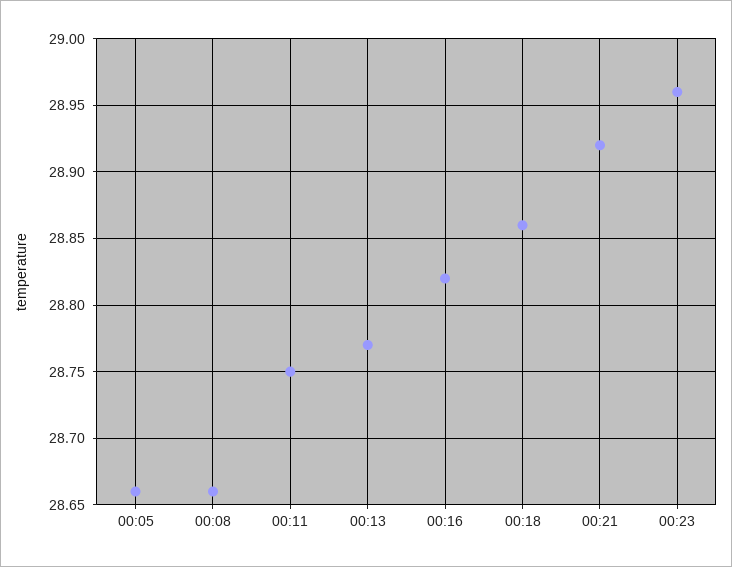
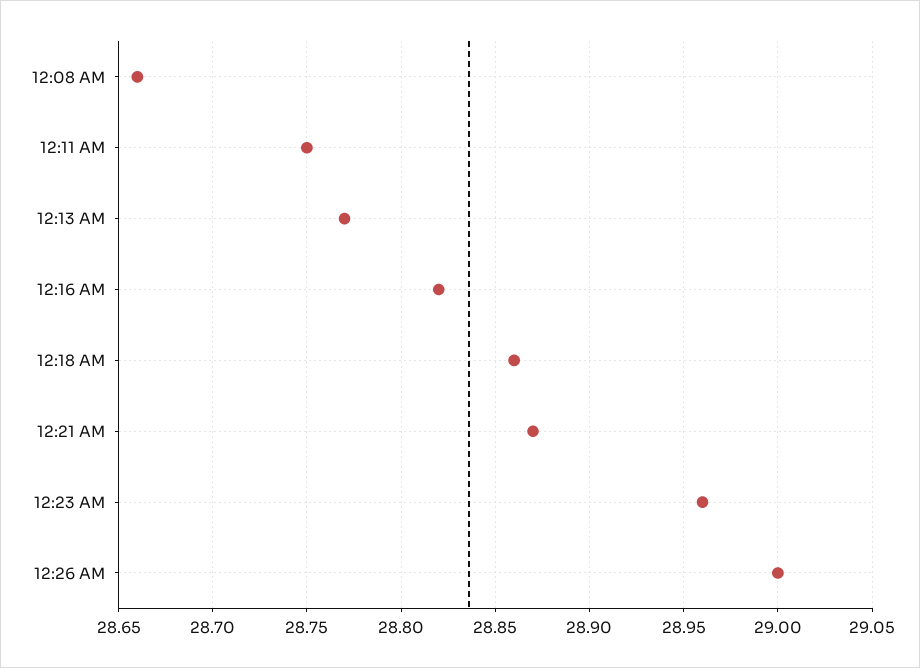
00:05: 28.66 -> none
00:21: 28.92 -> 28.87
12:26 AM: none -> 29

